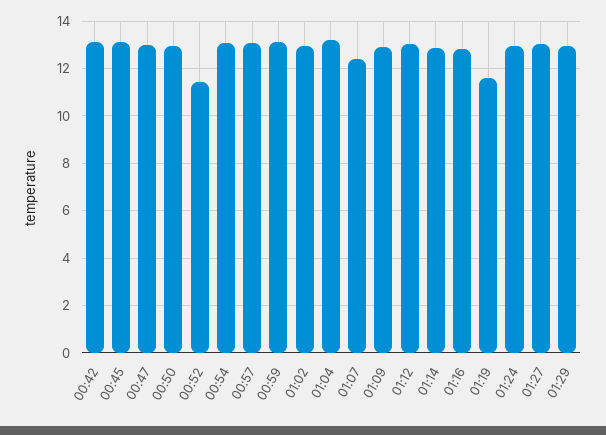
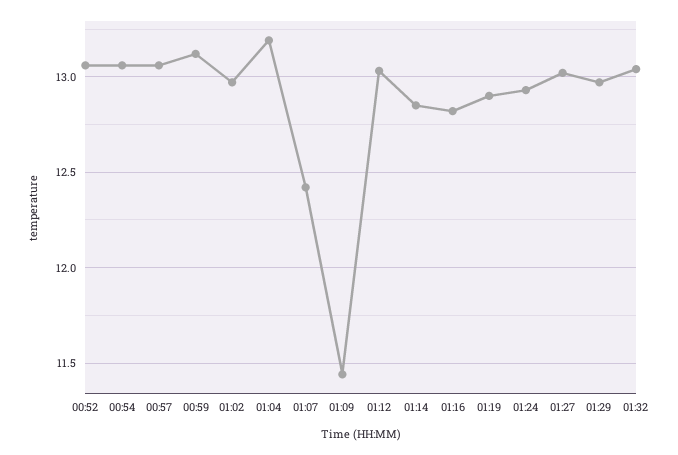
00:42: 13 -> none
00:45: 13 -> none
00:47: 13 -> none
00:50: 13 -> none
00:52: 11.5 -> 13.05
01:09: 13 -> 11.45
01:19: 11.5 -> 12.9
01:32: none -> 13.05

